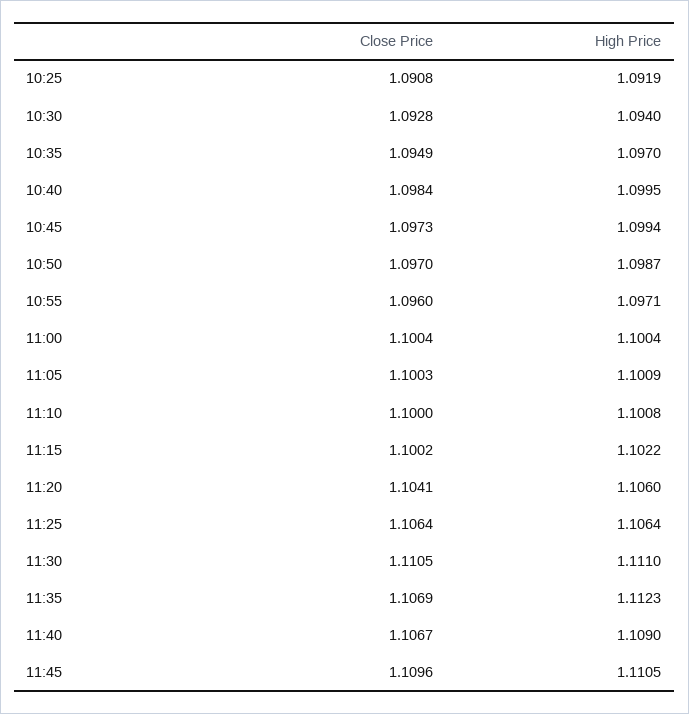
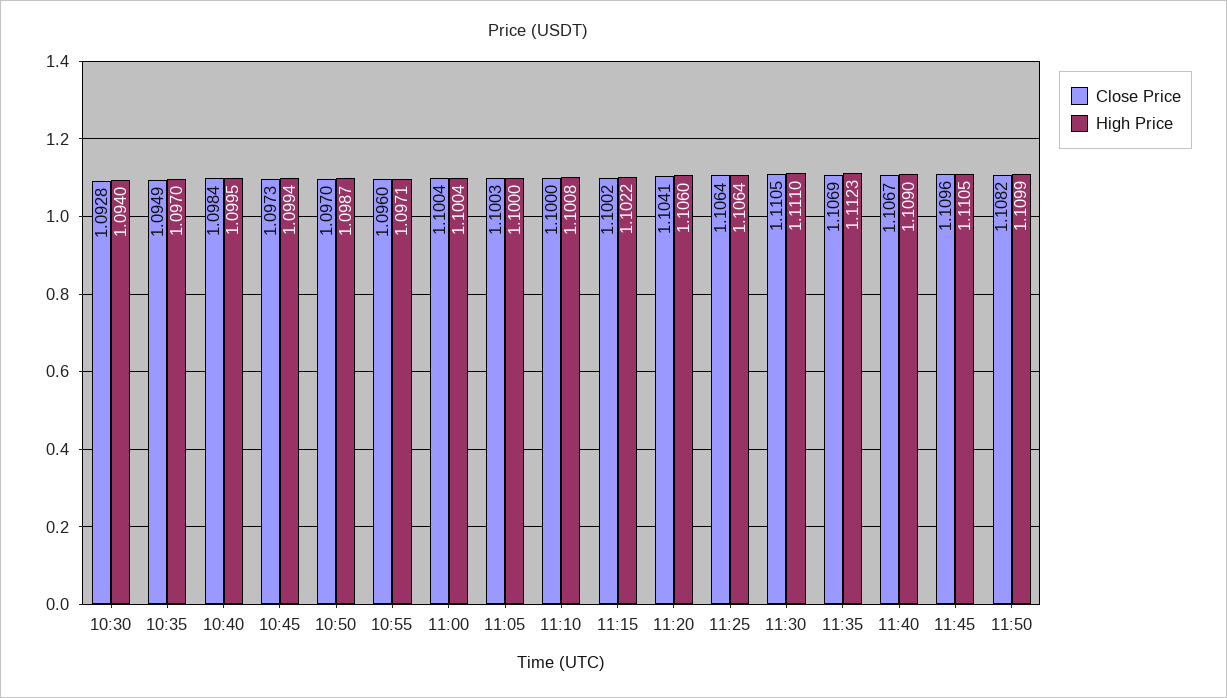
Close Price, 10:25: 1.0908 -> none
High Price, 10:25: 1.0919 -> none
High Price, 11:05: 1.1009 -> 1.1
Close Price, 11:50: none -> 1.1082
High Price, 11:50: none -> 1.1099

